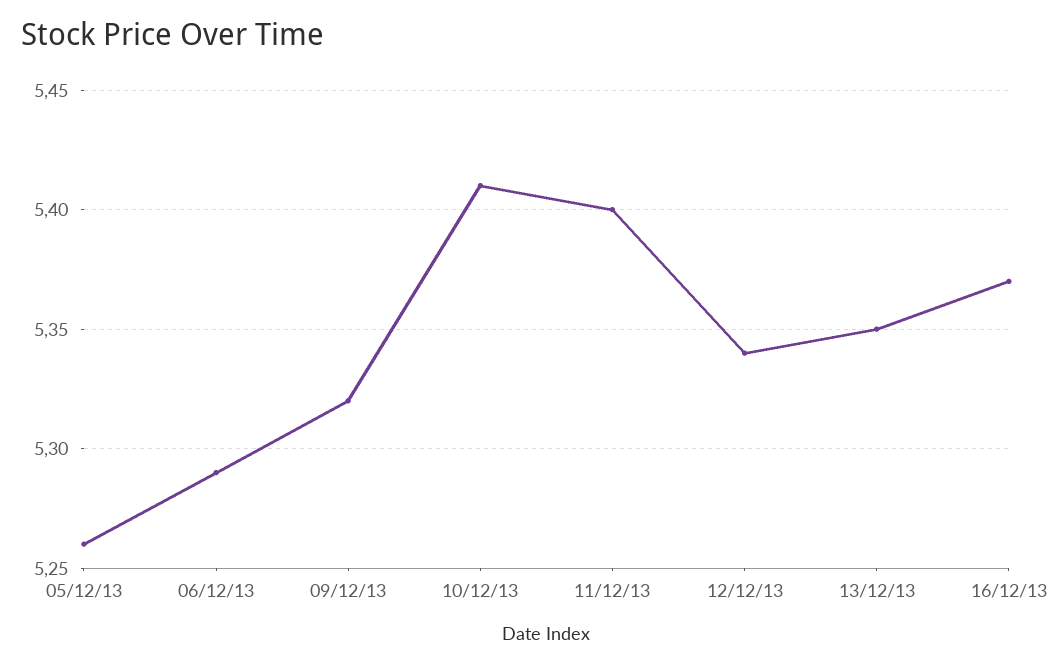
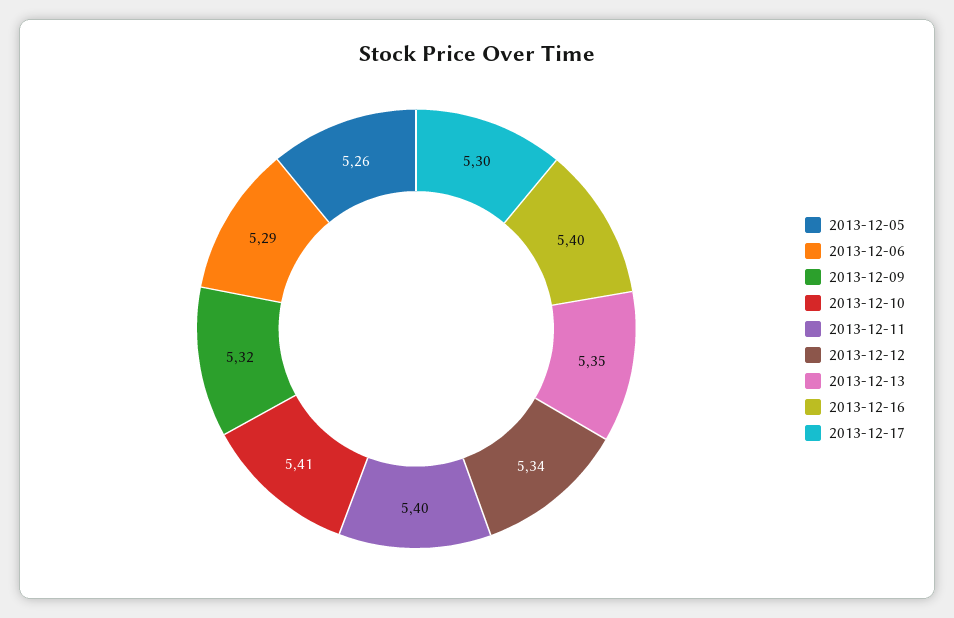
16/12/13: 5.37 -> 5.4
2013-12-17: none -> 5.3

